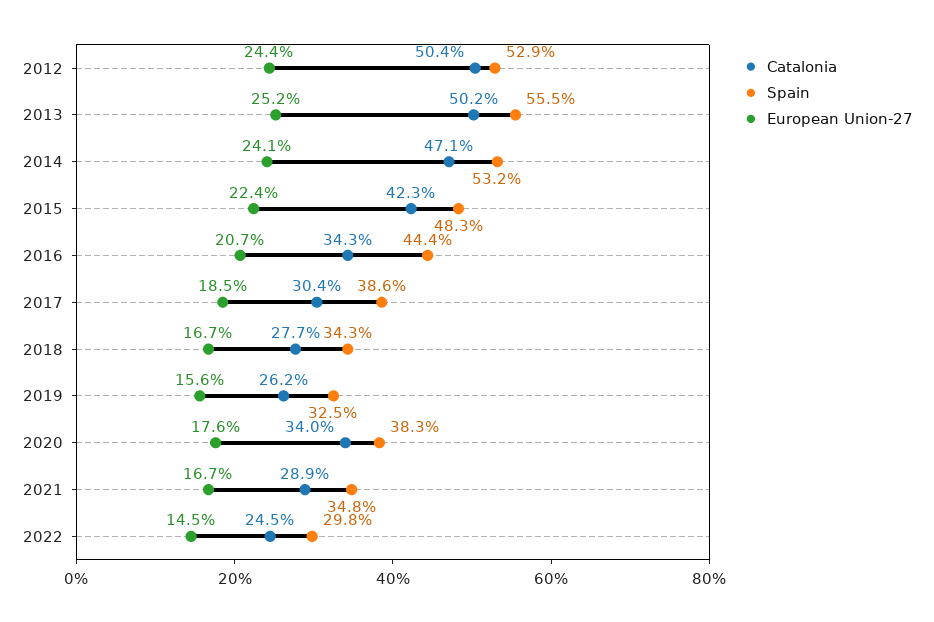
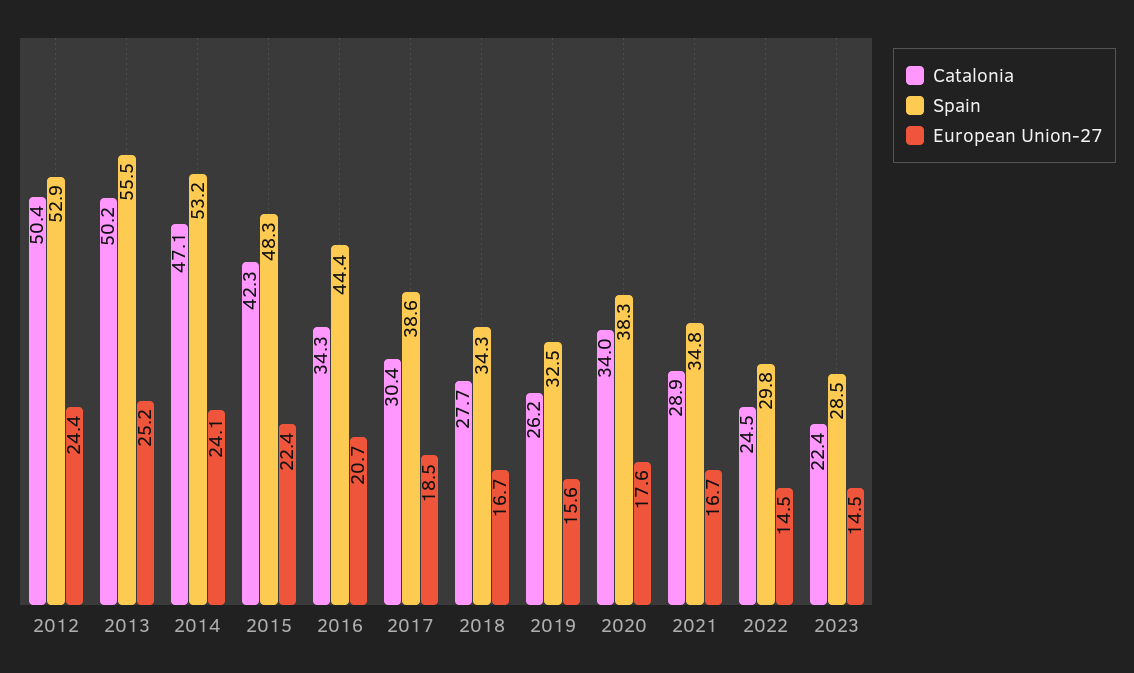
Catalonia, 2023: none -> 22.4
Spain, 2023: none -> 28.5
European Union-27, 2023: none -> 14.5

